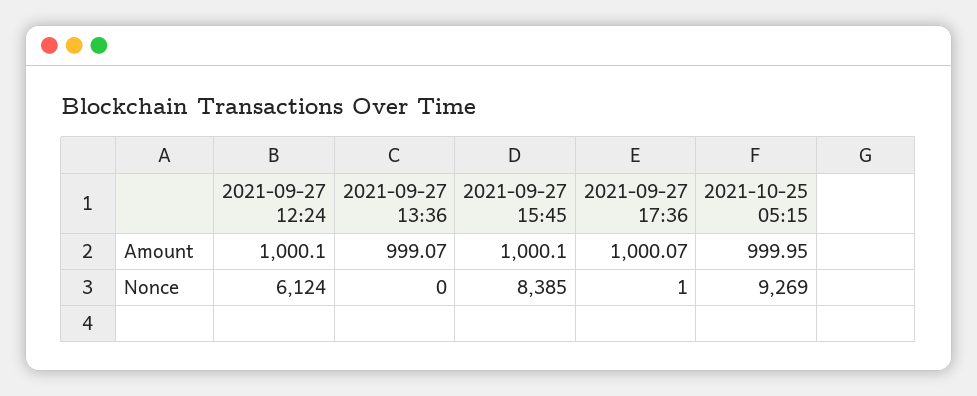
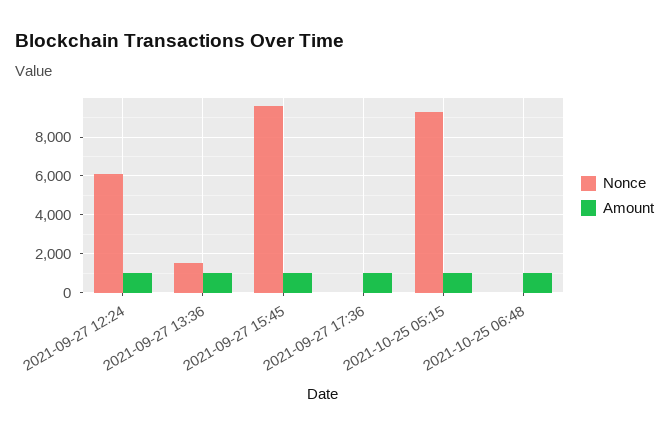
Nonce, 2021-09-27 13:36: 0 -> 1500
Nonce, 2021-09-27 15:45: 8385 -> 9500
Nonce, 2021-10-25 06:48: none -> 0
Amount, 2021-10-25 06:48: none -> 1000

